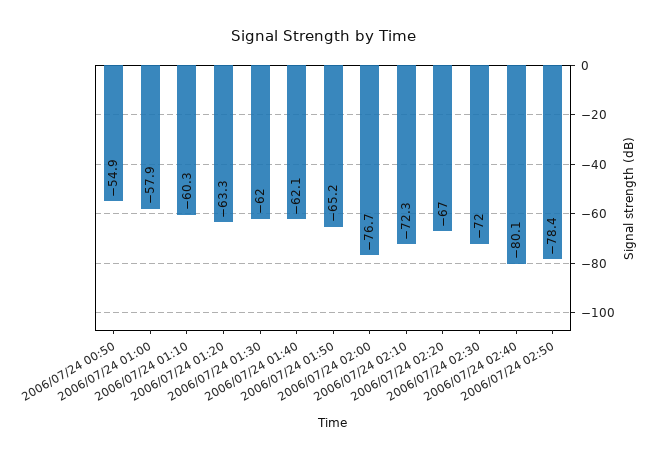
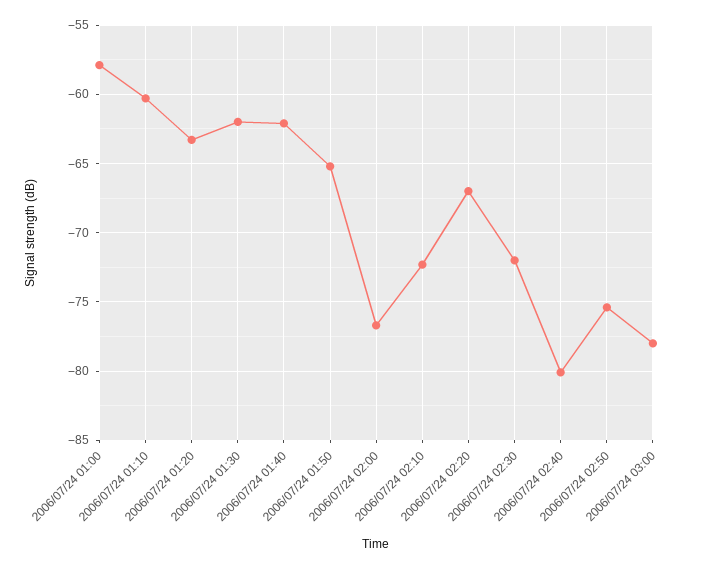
2006/07/24 00:50: -54.9 -> none
2006/07/24 02:50: -78.4 -> -75.5
2006/07/24 03:00: none -> -78

